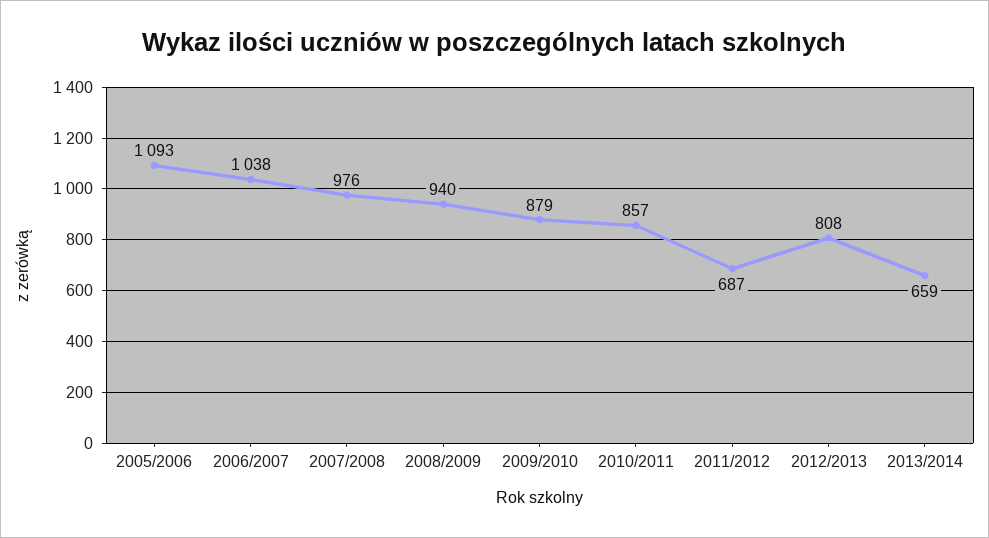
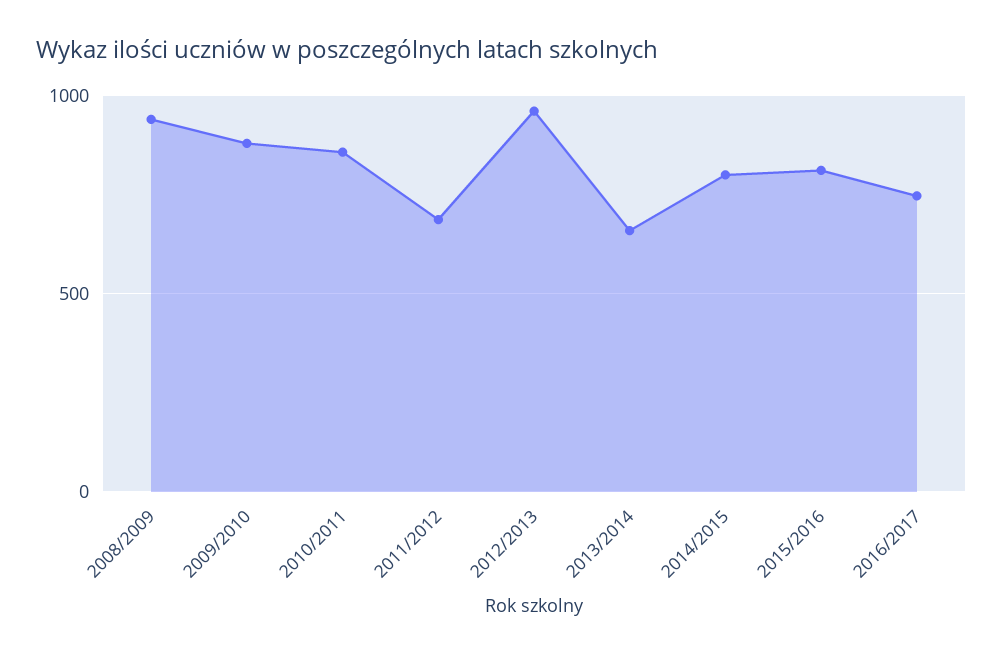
2005/2006: 1093 -> none
2006/2007: 1038 -> none
2007/2008: 976 -> none
2012/2013: 808 -> 950
2014/2015: none -> 800
2015/2016: none -> 800
2016/2017: none -> 750

